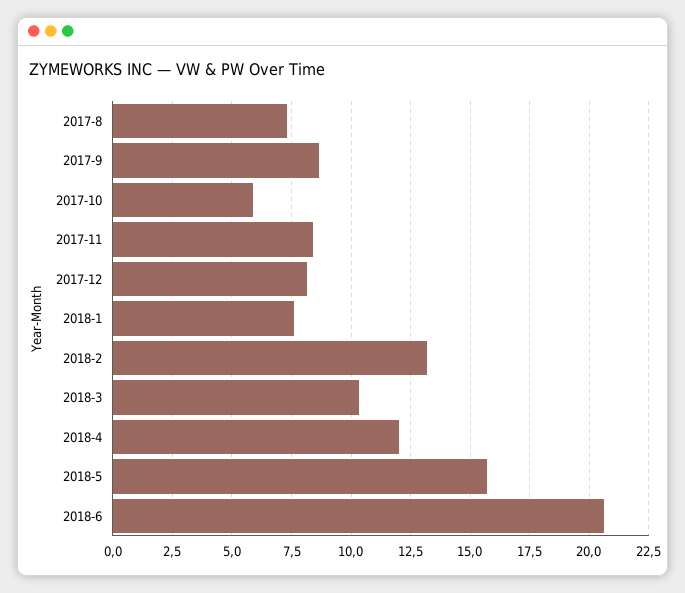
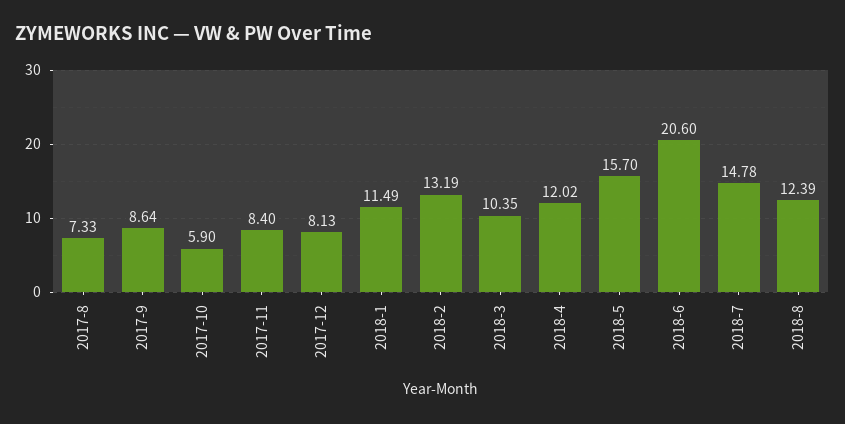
2018-1: 7.5 -> 11.49
2018-7: none -> 14.78
2018-8: none -> 12.39

